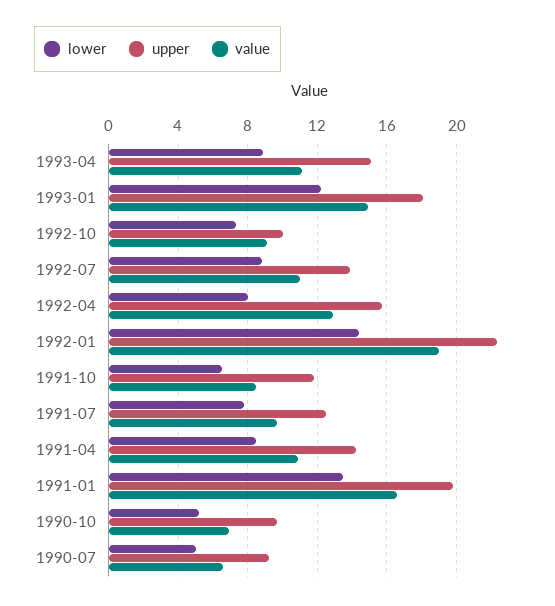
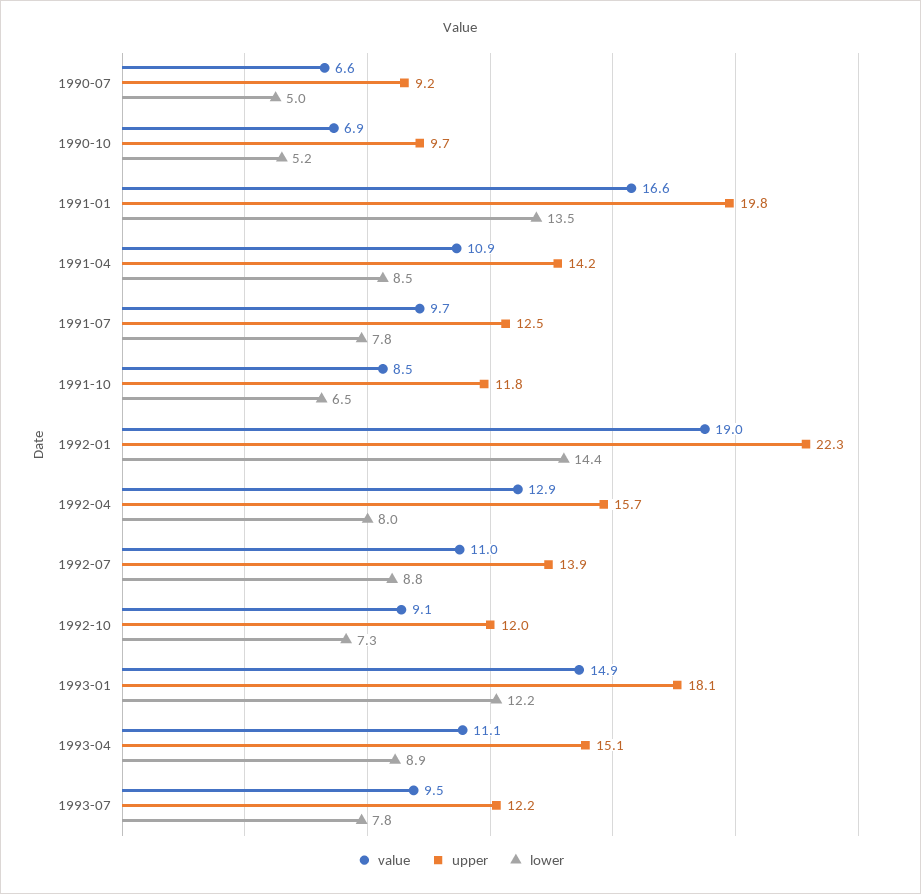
upper, 1992-10: 10 -> 12
value, 1993-07: none -> 9.5
upper, 1993-07: none -> 12.2
lower, 1993-07: none -> 7.8

